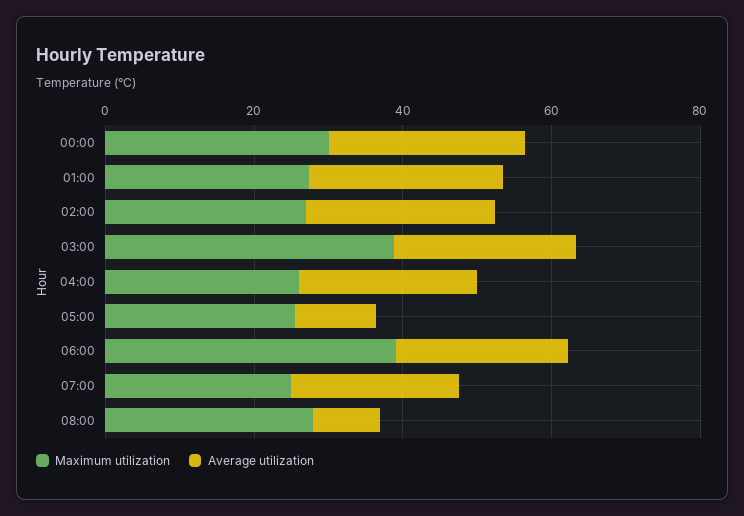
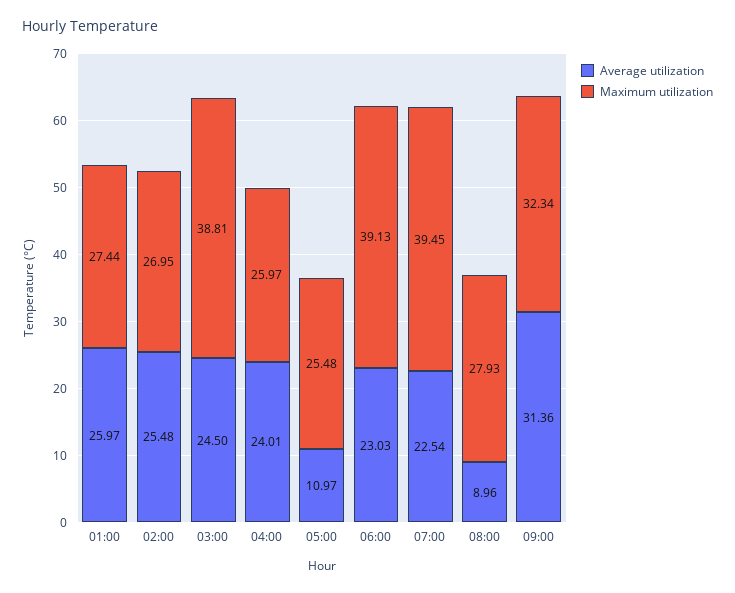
Maximum utilization, 00:00: 30 -> none
Average utilization, 00:00: 25 -> none
Maximum utilization, 07:00: 25 -> 39.45
Average utilization, 09:00: none -> 31.36
Maximum utilization, 09:00: none -> 32.34

